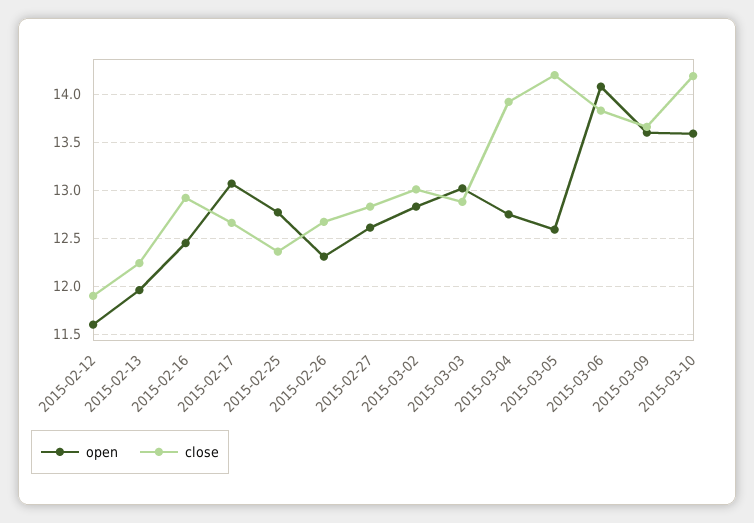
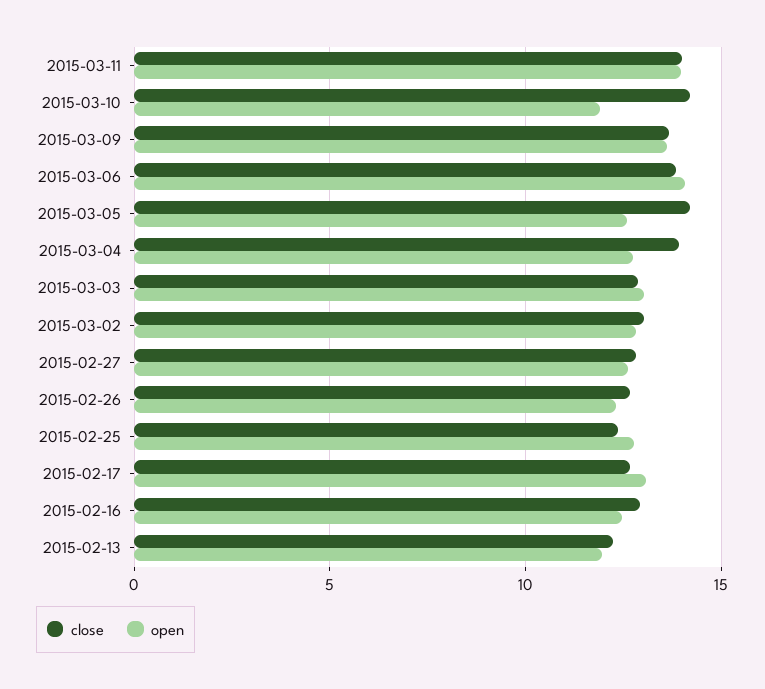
open, 2015-02-12: 11.6 -> none
close, 2015-02-12: 11.9 -> none
open, 2015-03-10: 13.6 -> 12
close, 2015-03-11: none -> 14
open, 2015-03-11: none -> 14

